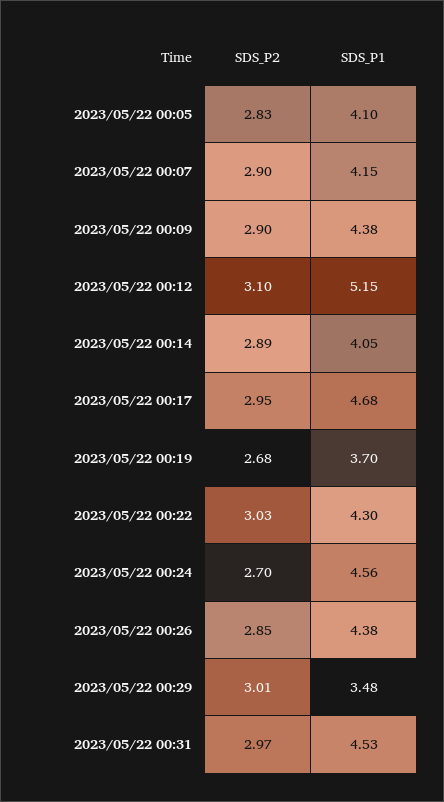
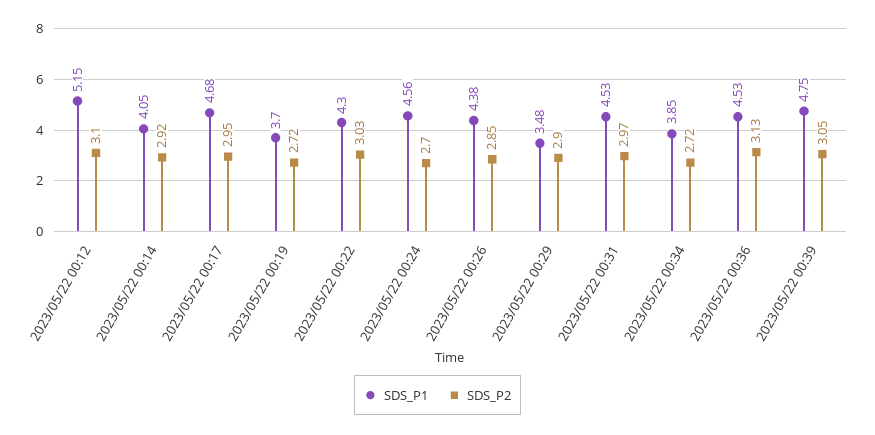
SDS_P2, 2023/05/22 00:05: 2.83 -> none
SDS_P1, 2023/05/22 00:05: 4.1 -> none
SDS_P2, 2023/05/22 00:07: 2.9 -> none
SDS_P1, 2023/05/22 00:07: 4.15 -> none
SDS_P2, 2023/05/22 00:09: 2.9 -> none
SDS_P1, 2023/05/22 00:09: 4.38 -> none
SDS_P2, 2023/05/22 00:14: 2.89 -> 2.92
SDS_P2, 2023/05/22 00:19: 2.68 -> 2.72
SDS_P2, 2023/05/22 00:29: 3.01 -> 2.9
SDS_P1, 2023/05/22 00:34: none -> 3.85
SDS_P2, 2023/05/22 00:34: none -> 2.72
SDS_P1, 2023/05/22 00:36: none -> 4.53
SDS_P2, 2023/05/22 00:36: none -> 3.13
SDS_P1, 2023/05/22 00:39: none -> 4.75
SDS_P2, 2023/05/22 00:39: none -> 3.05

